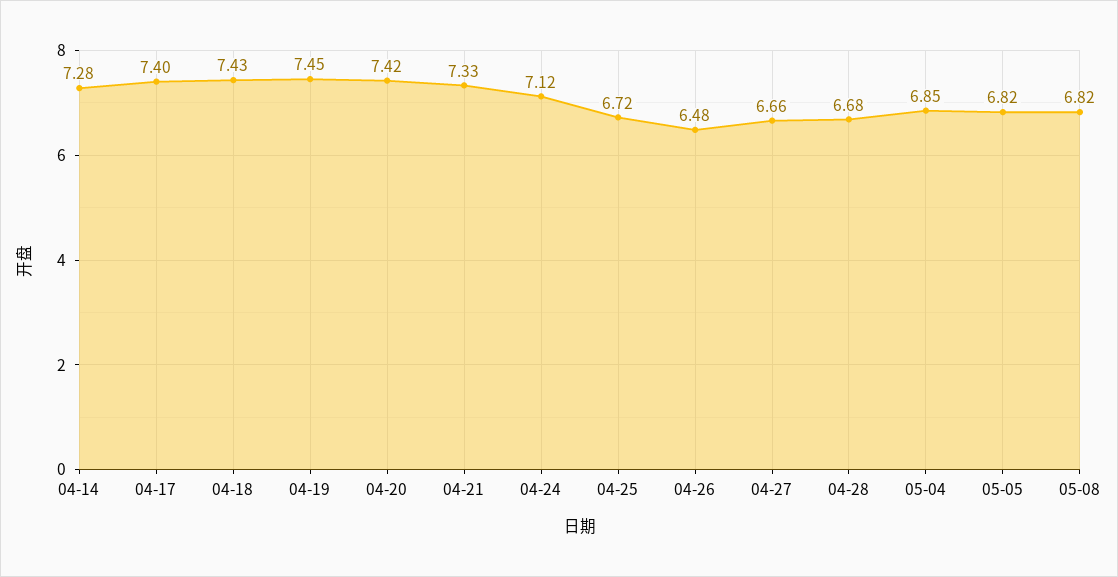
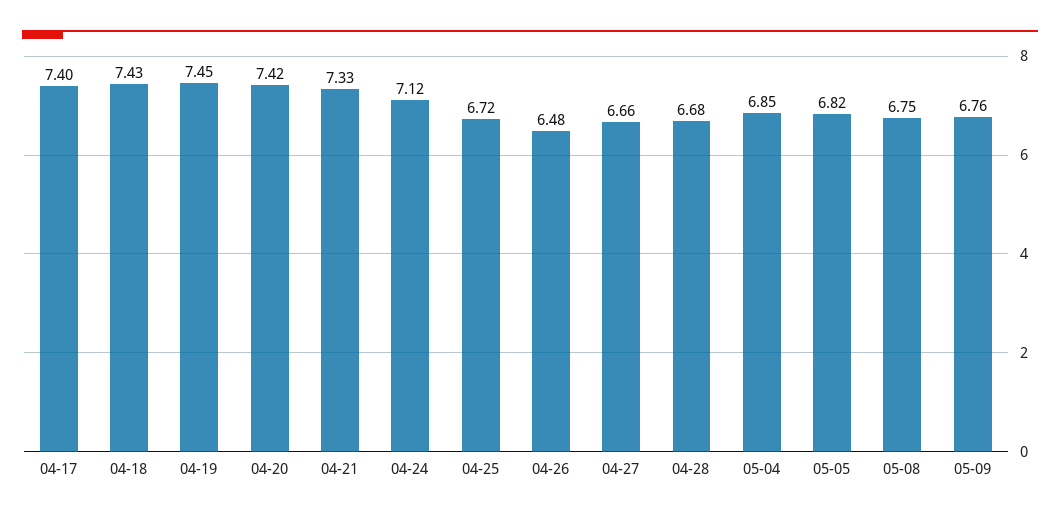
04-14: 7.28 -> none
05-08: 6.82 -> 6.75
05-09: none -> 6.76

